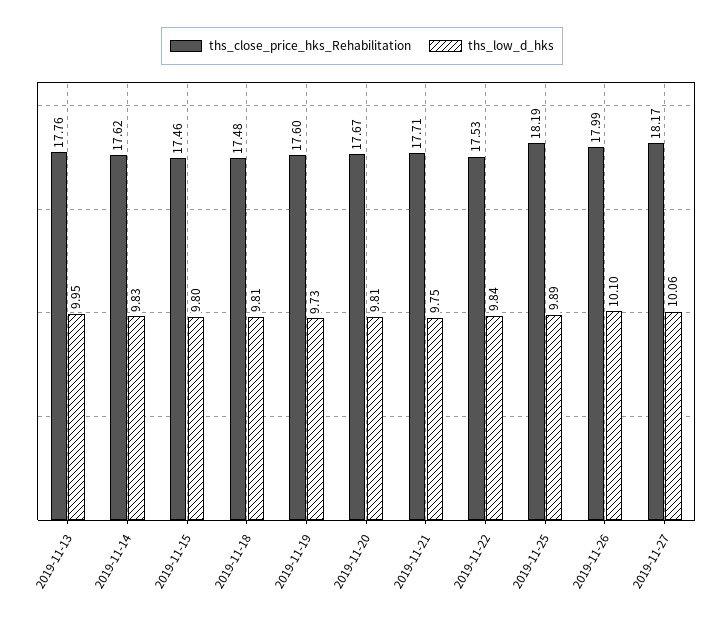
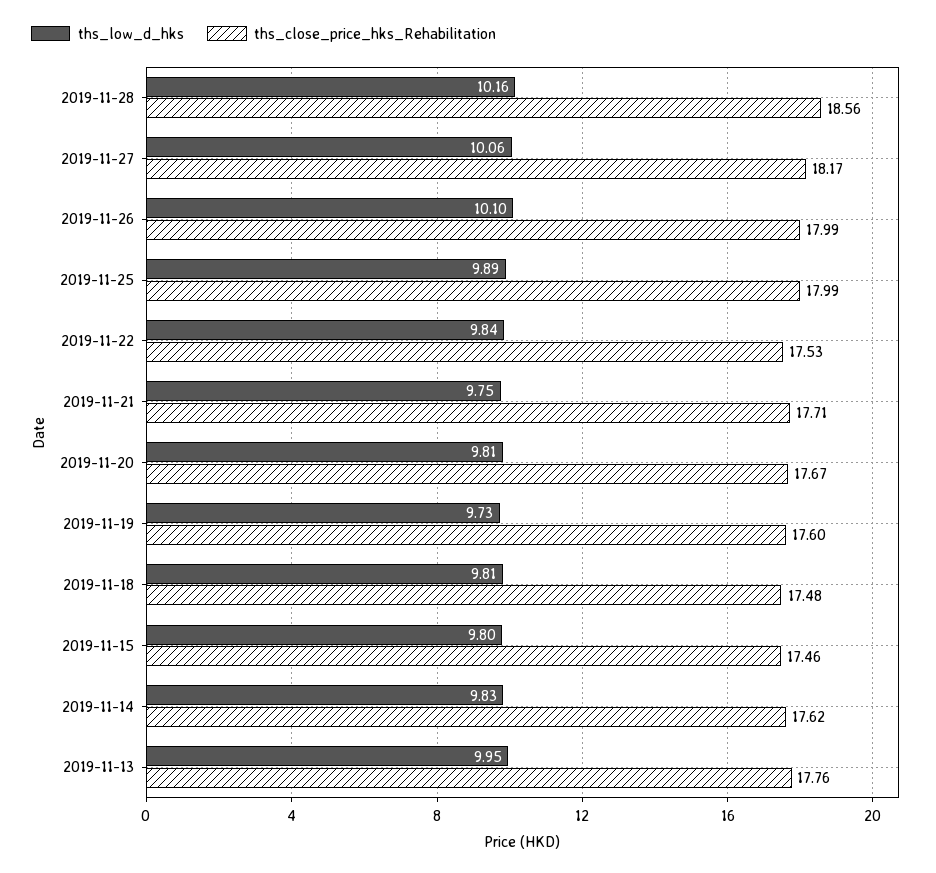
ths_close_price_hks_Rehabilitation, 2019-11-25: 18.19 -> 17.99
ths_low_d_hks, 2019-11-28: none -> 10.16
ths_close_price_hks_Rehabilitation, 2019-11-28: none -> 18.56

